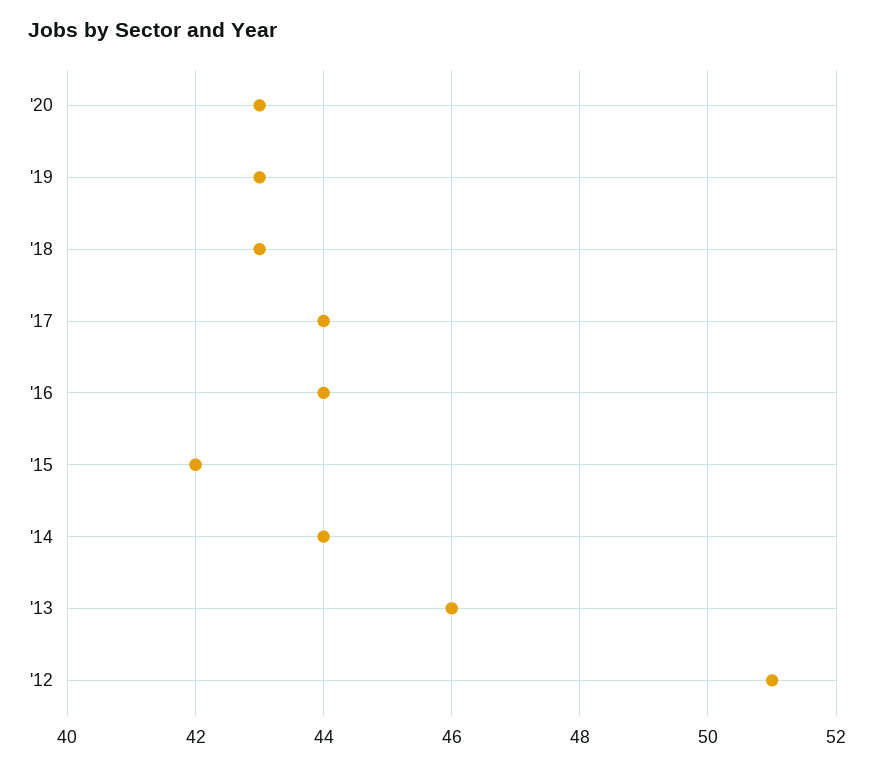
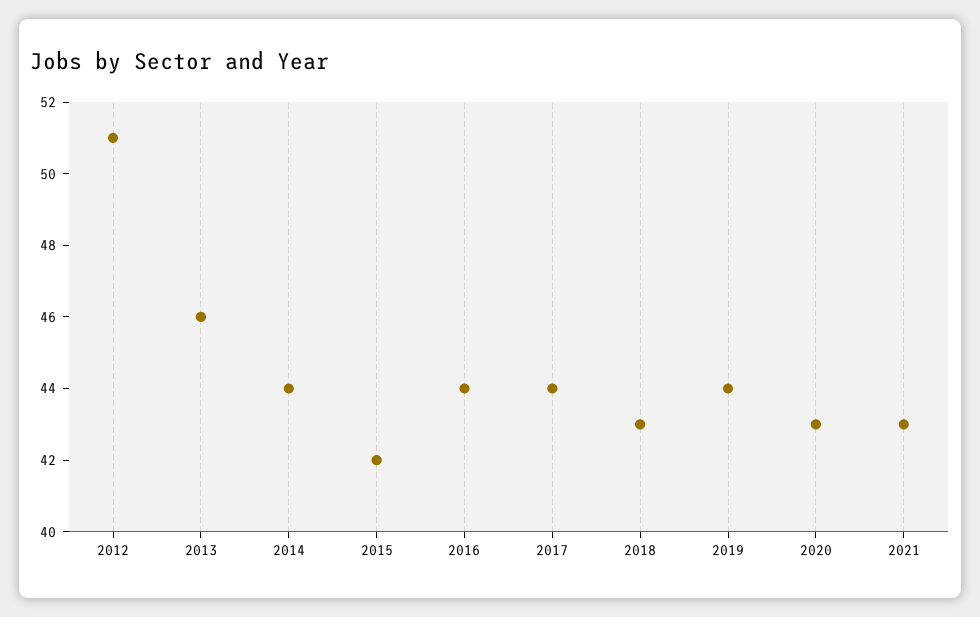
'19: 43 -> 44
2021: none -> 43

